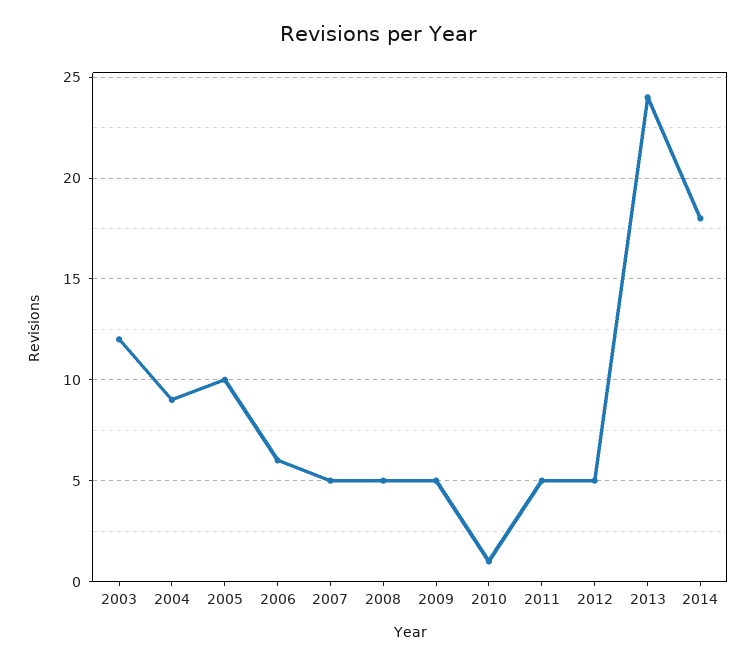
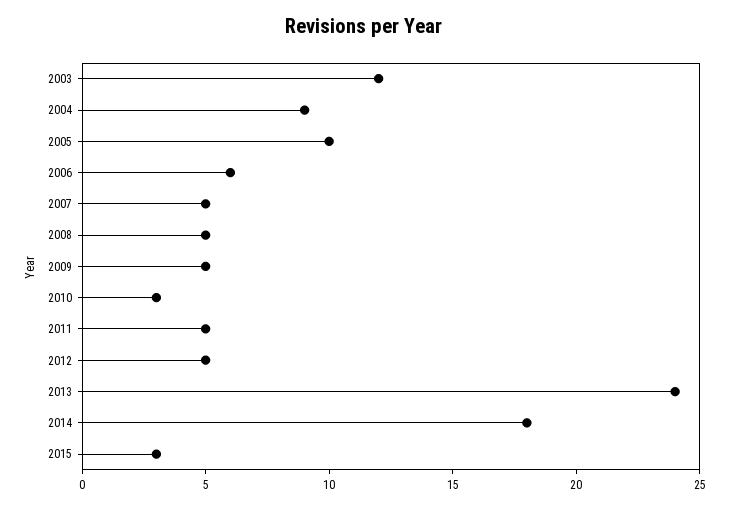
2010: 1 -> 3
2015: none -> 3

